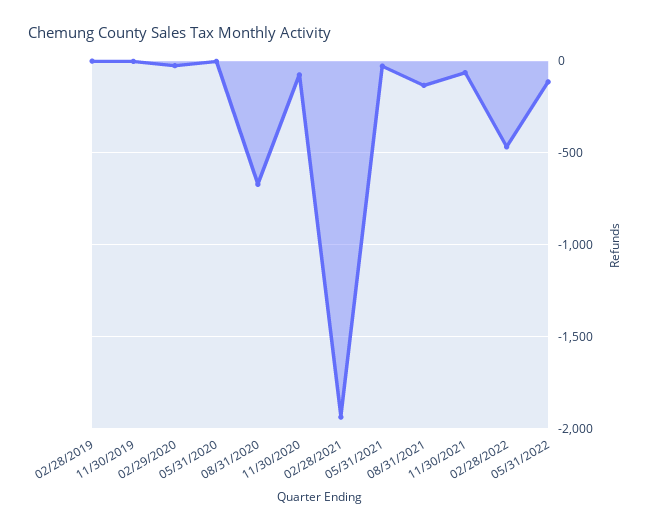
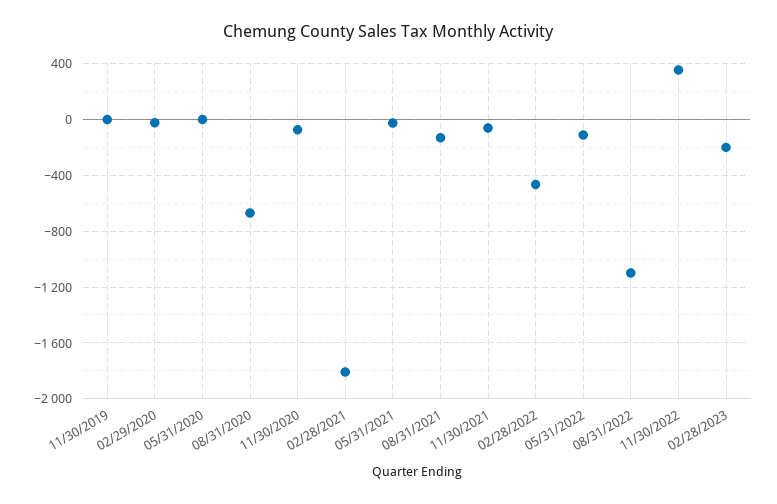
02/28/2019: 0 -> none
02/28/2021: -1950 -> -1800
08/31/2022: none -> -1100
11/30/2022: none -> 350
02/28/2023: none -> -200

